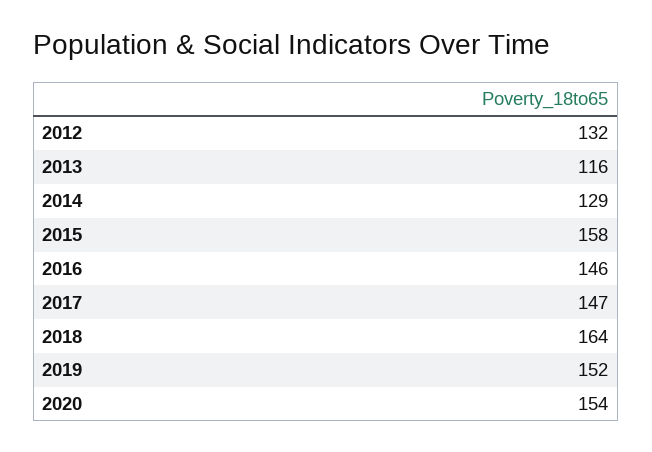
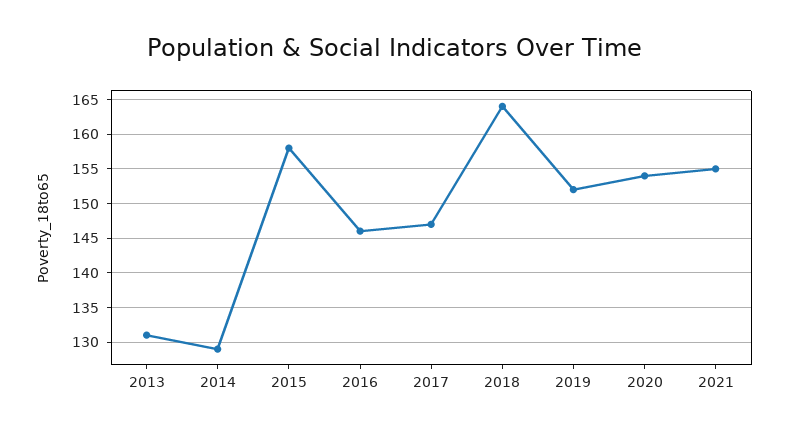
2012: 132 -> none
2013: 116 -> 131
2021: none -> 155

